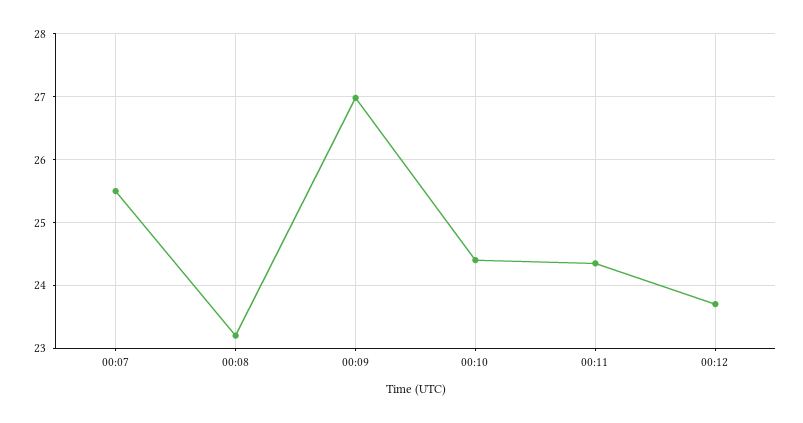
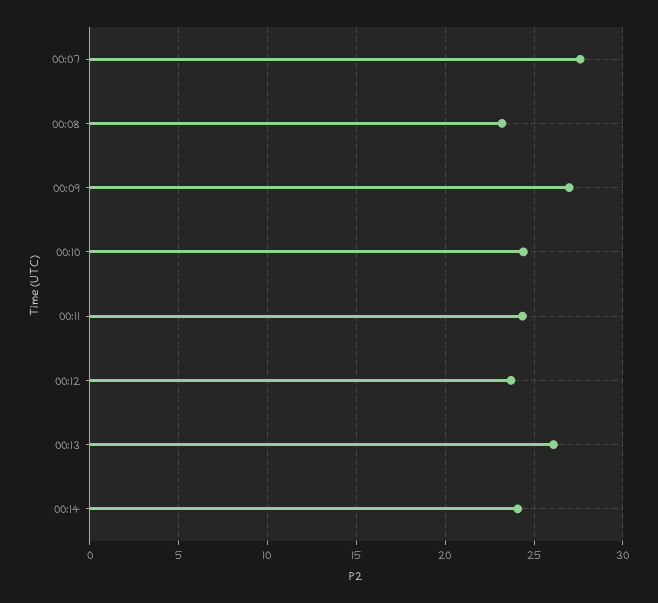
00:07: 25.5 -> 27.5
00:13: none -> 26
00:14: none -> 24

